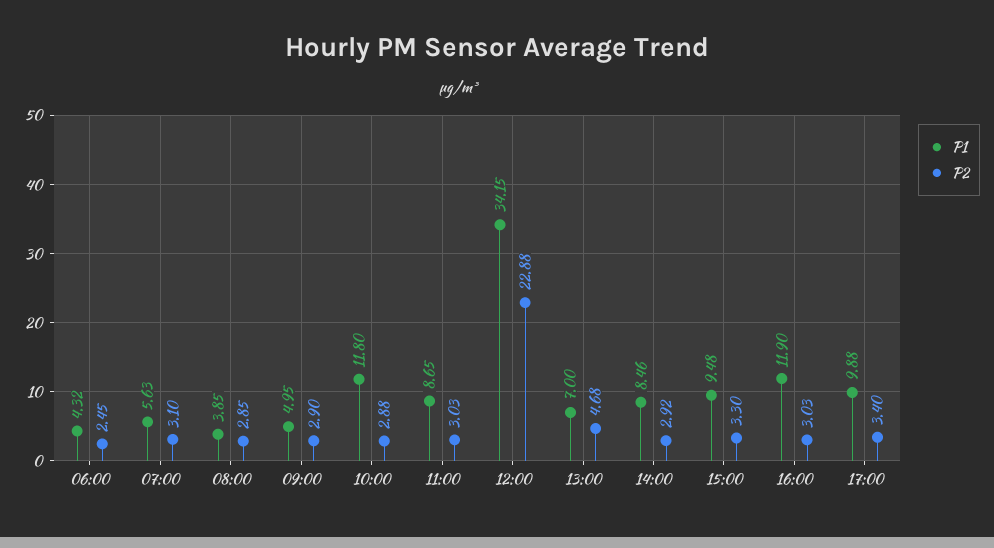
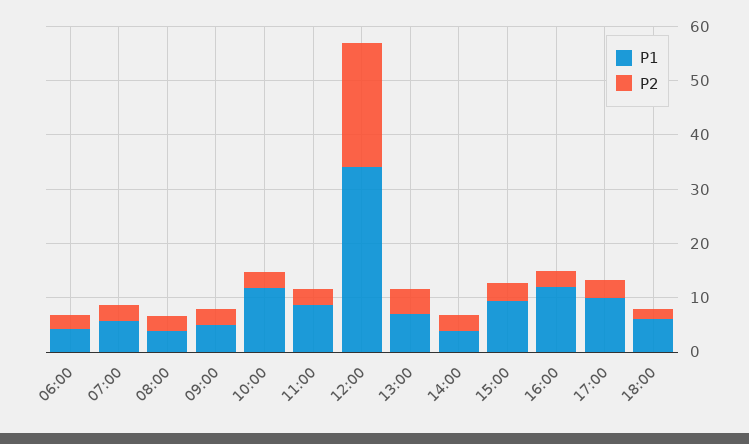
P1, 14:00: 8.46 -> 4
P1, 18:00: none -> 6
P2, 18:00: none -> 2

